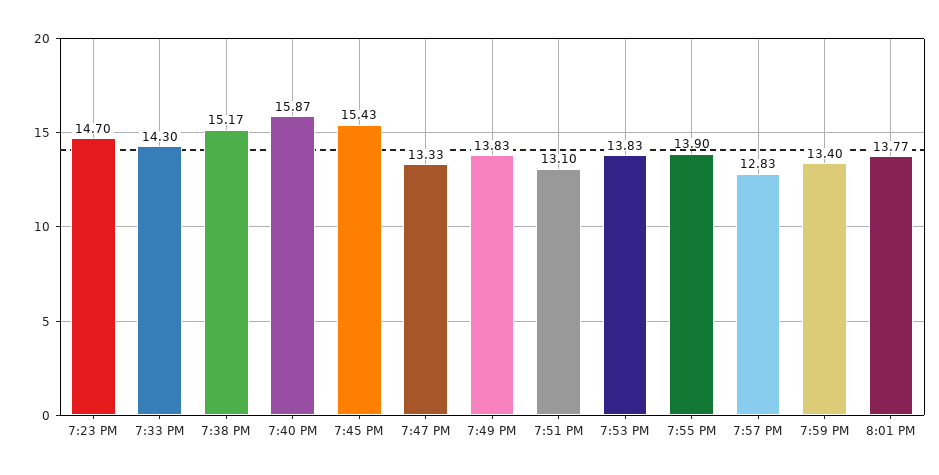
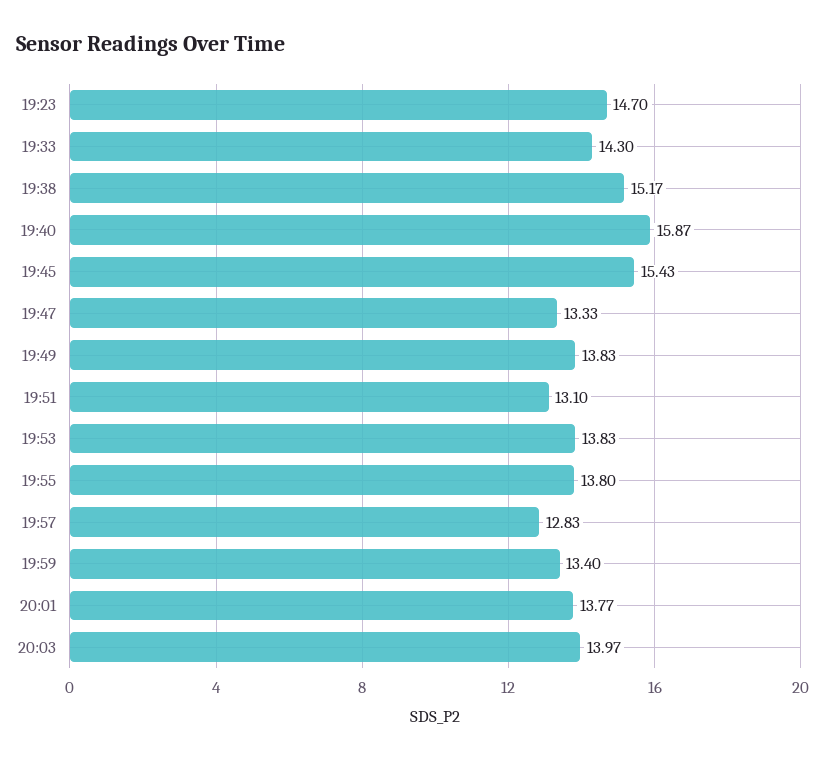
7:55 PM: 13.9 -> 13.8
20:03: none -> 13.97

